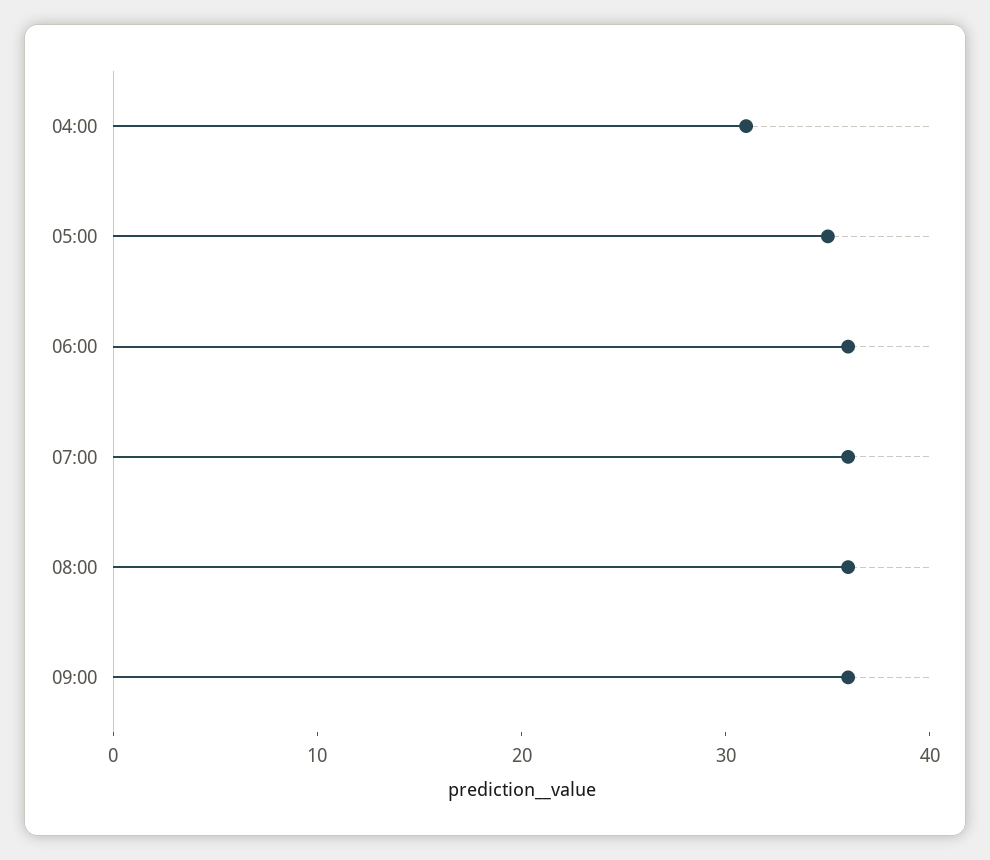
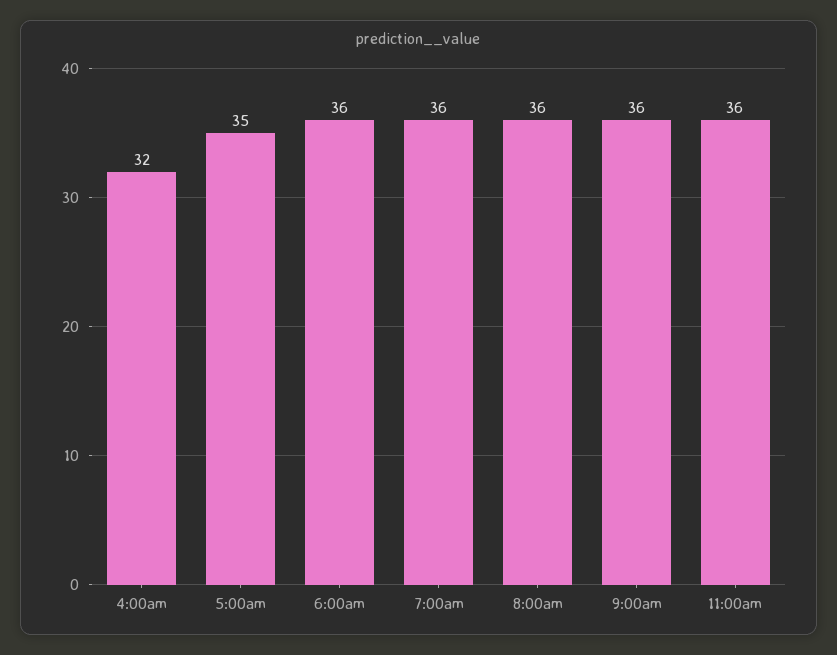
04:00: 31 -> 32
11:00am: none -> 36

